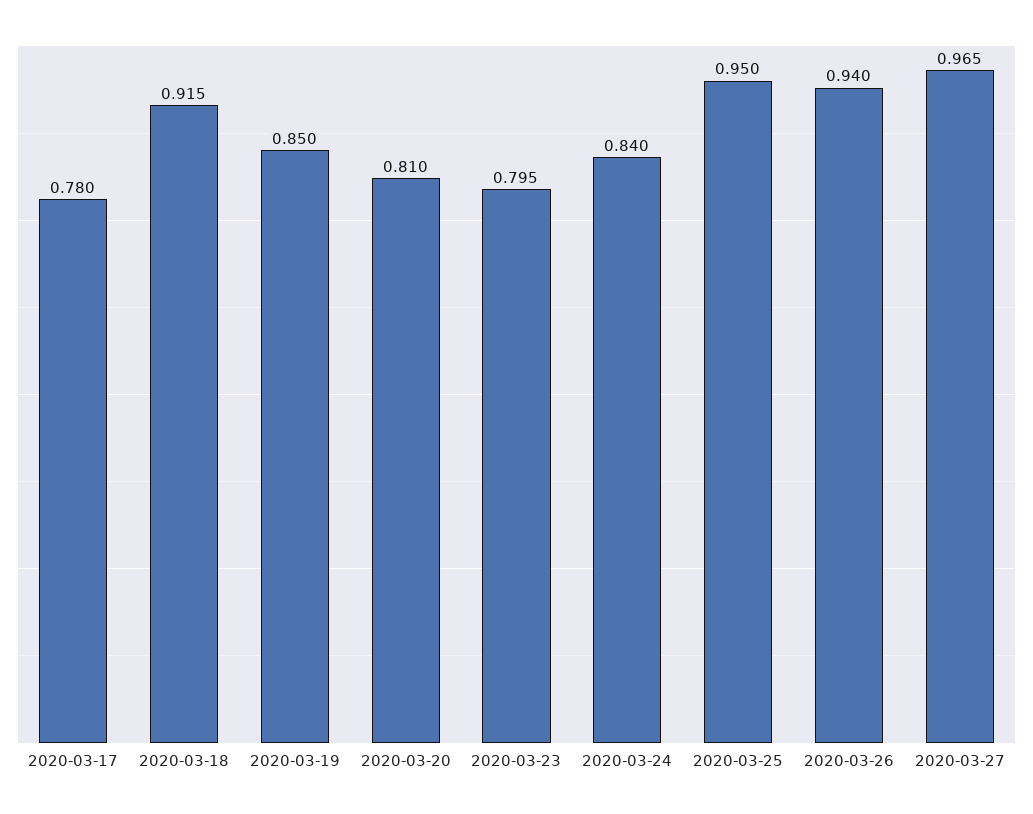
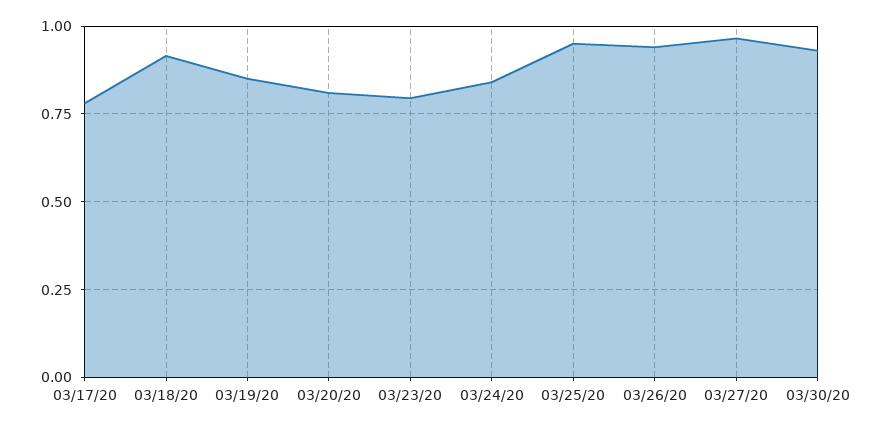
03/30/20: none -> 0.925

